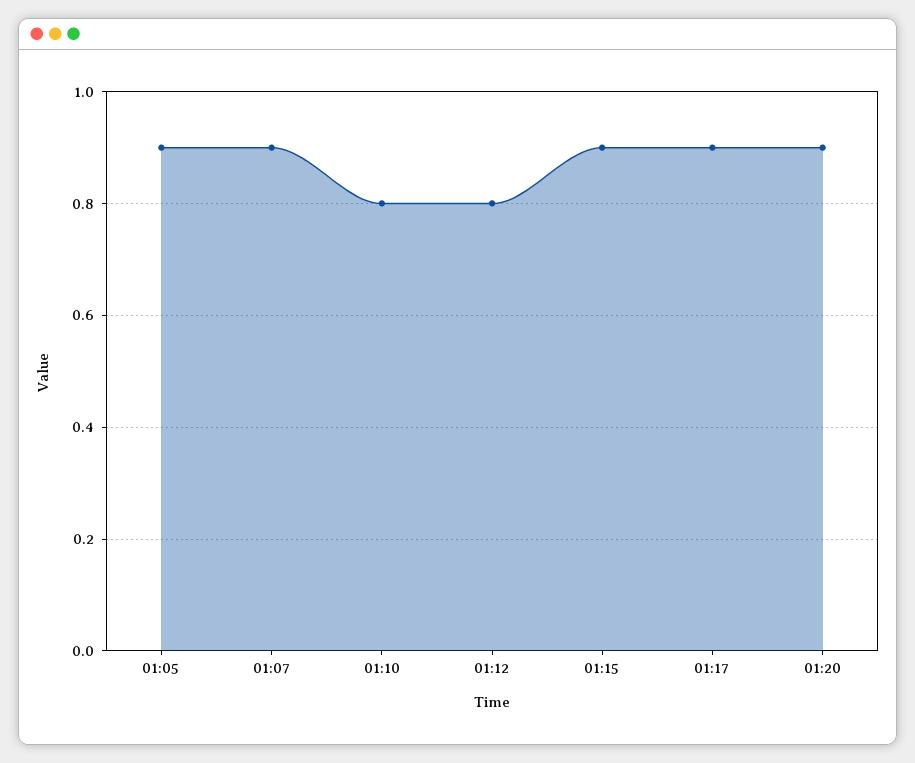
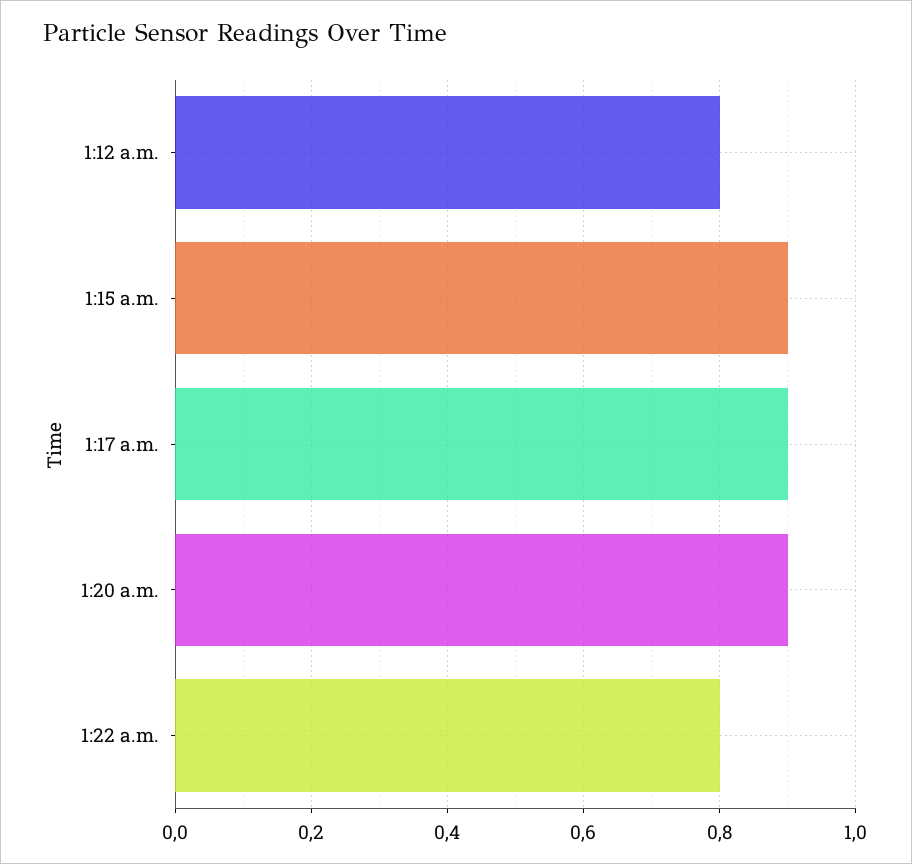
01:05: 0.9 -> none
01:07: 0.9 -> none
01:10: 0.8 -> none
1:22 a.m.: none -> 0.8

